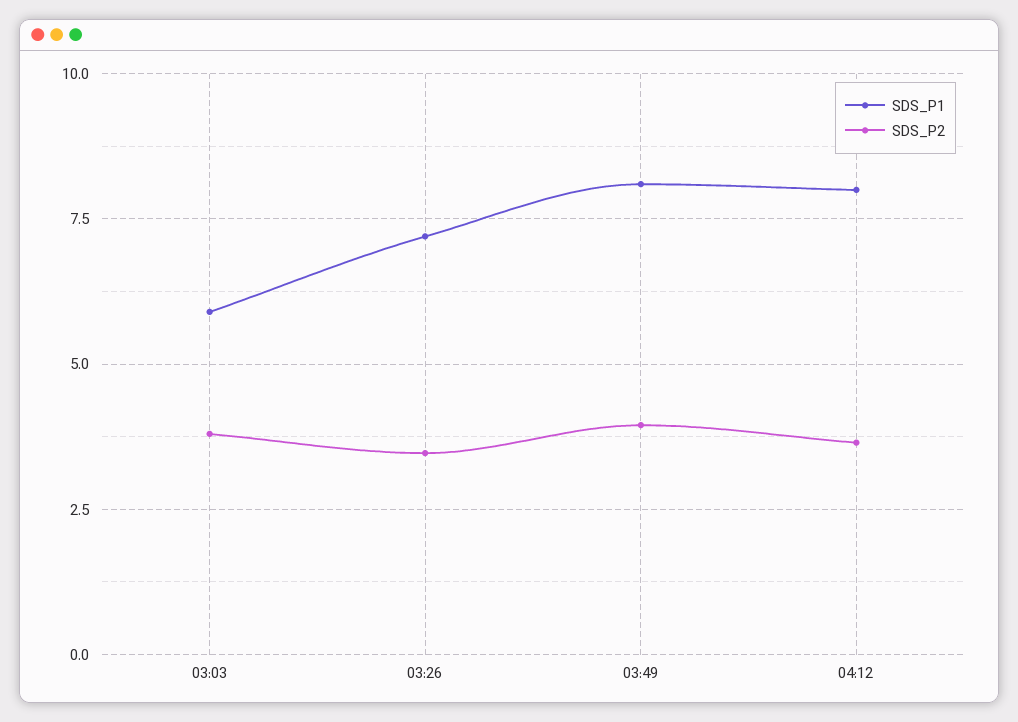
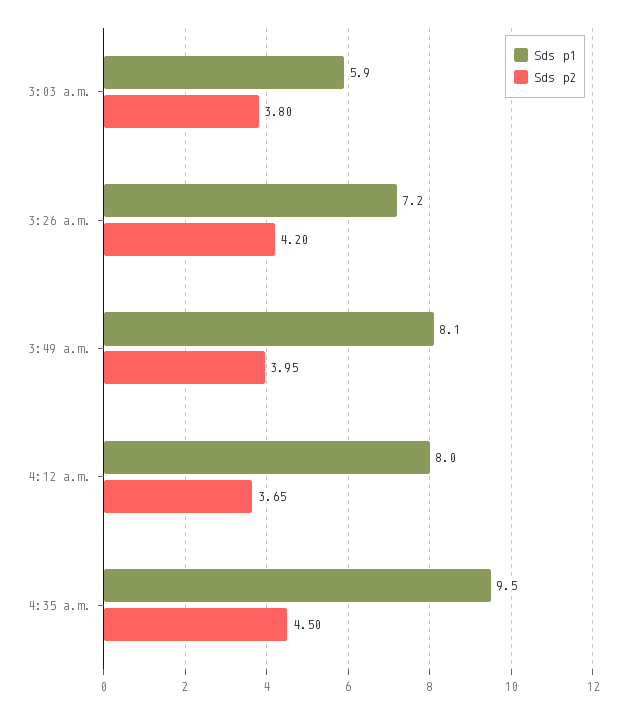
SDS_P2, 03:26: 3.5 -> 4.2
SDS_P1, 4:35 a.m.: none -> 9.5
SDS_P2, 4:35 a.m.: none -> 4.5

